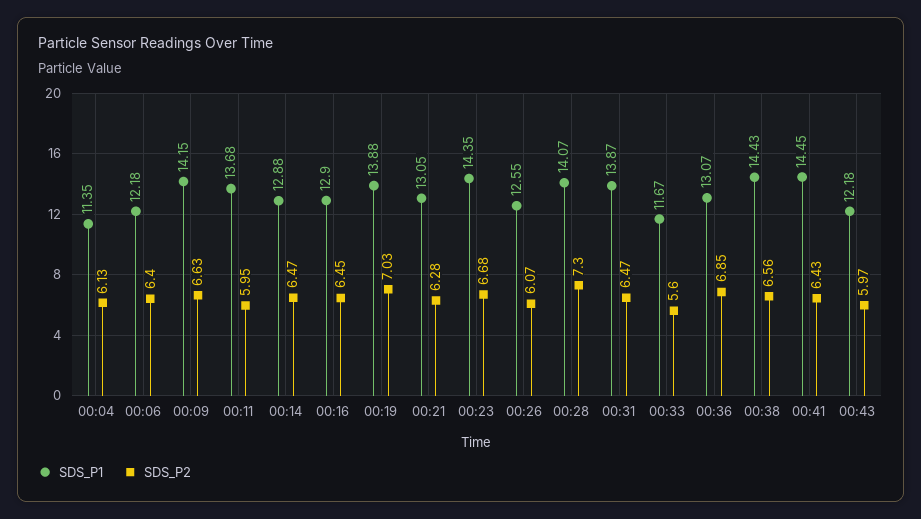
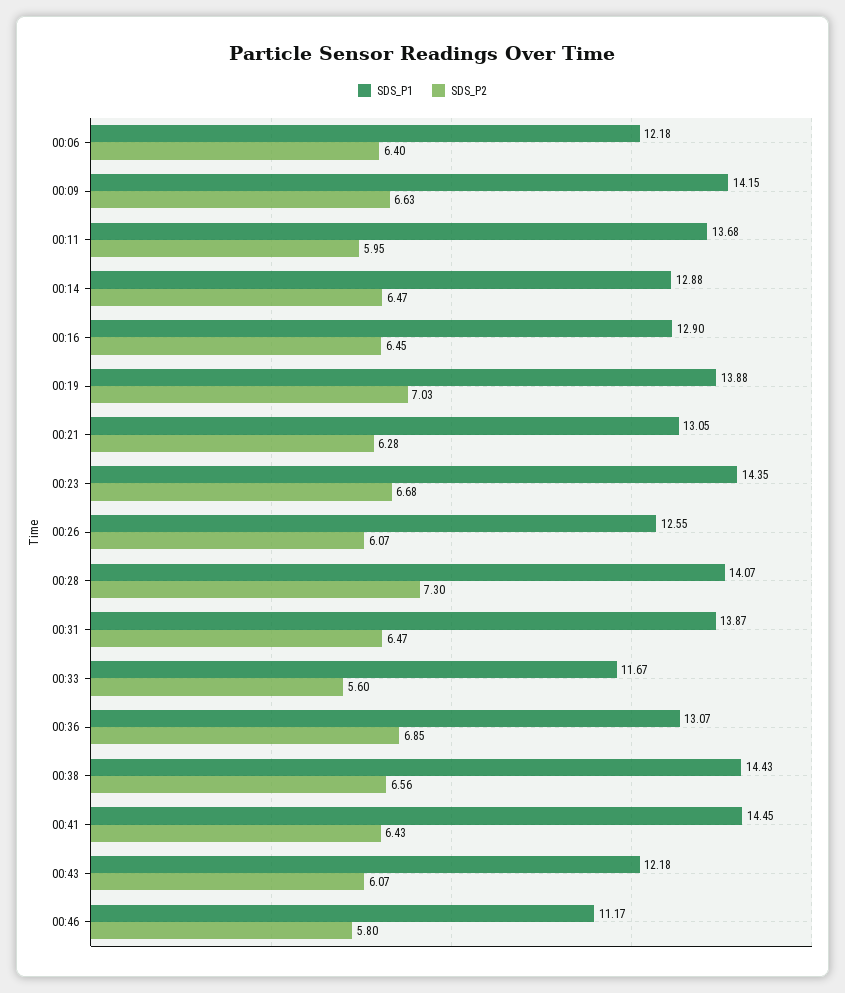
SDS_P1, 00:04: 11.35 -> none
SDS_P2, 00:04: 6.13 -> none
SDS_P2, 00:43: 5.97 -> 6.07
SDS_P1, 00:46: none -> 11.17
SDS_P2, 00:46: none -> 5.8

